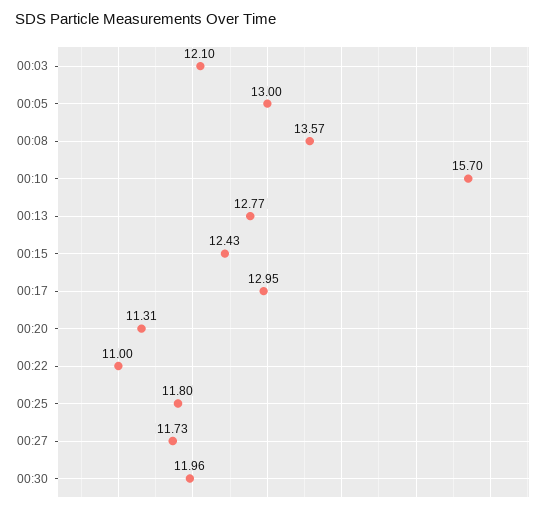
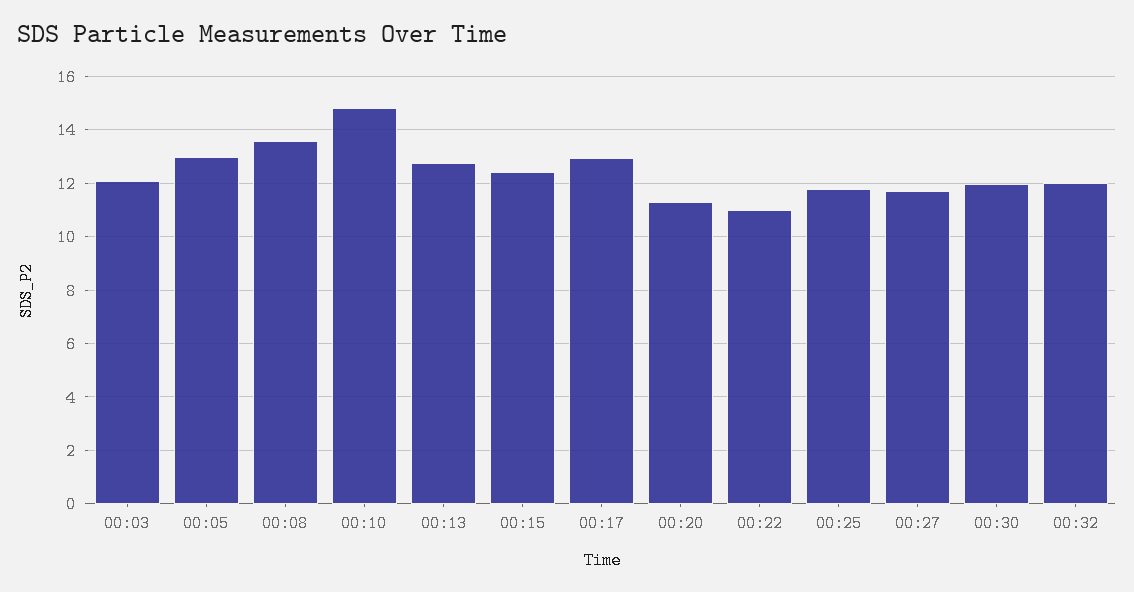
00:10: 15.7 -> 14.75
00:32: none -> 12

